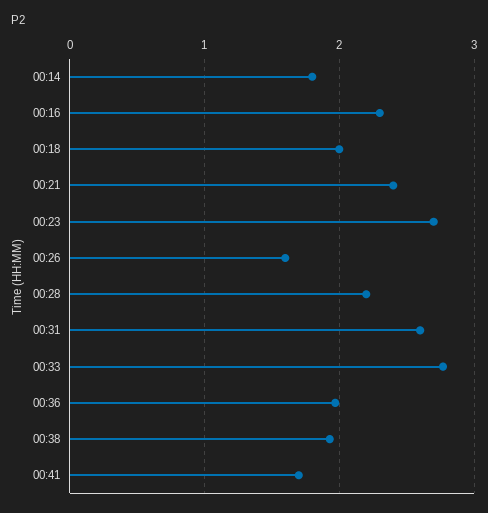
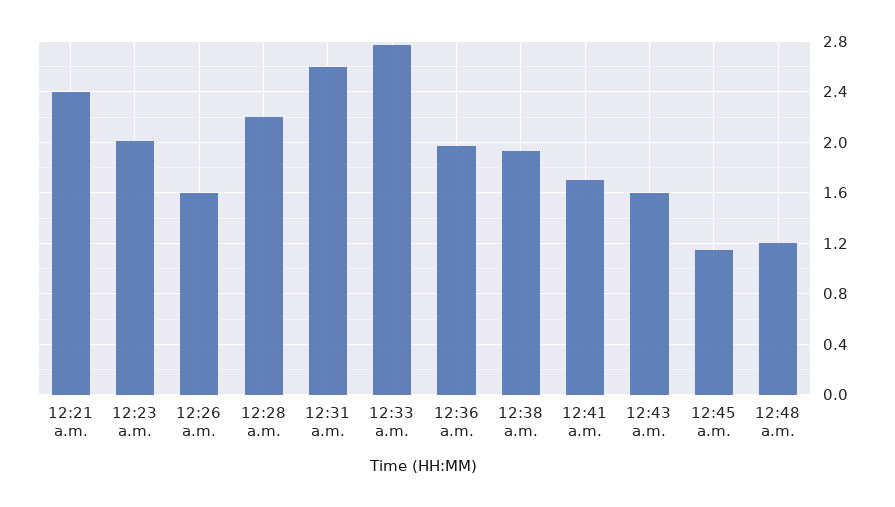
00:14: 1.8 -> none
00:16: 2.3 -> none
00:18: 2 -> none
00:23: 2.7 -> 2
12:43 a.m.: none -> 1.6
12:45 a.m.: none -> 1.15
12:48 a.m.: none -> 1.2

